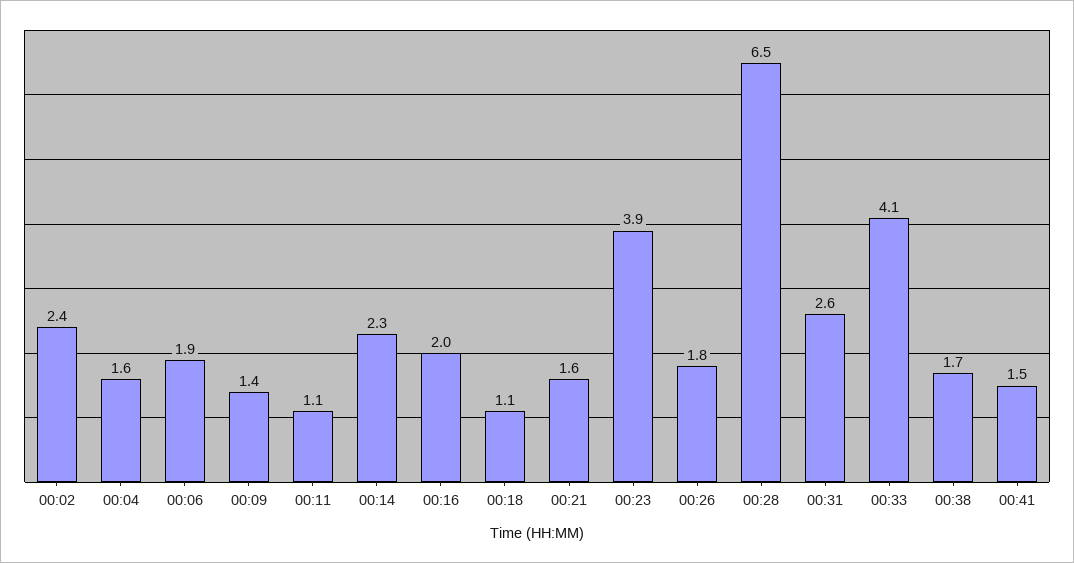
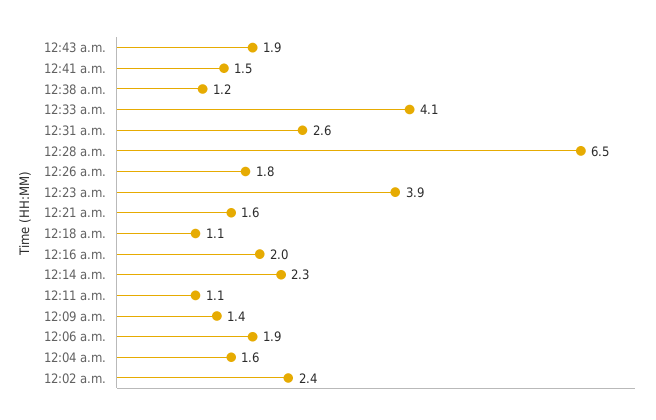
00:38: 1.7 -> 1.2
12:43 a.m.: none -> 1.9

